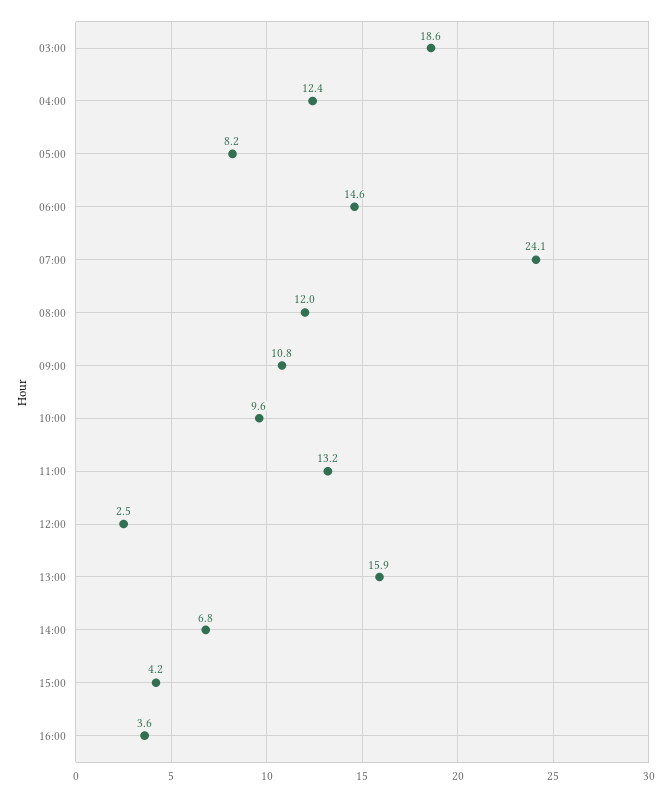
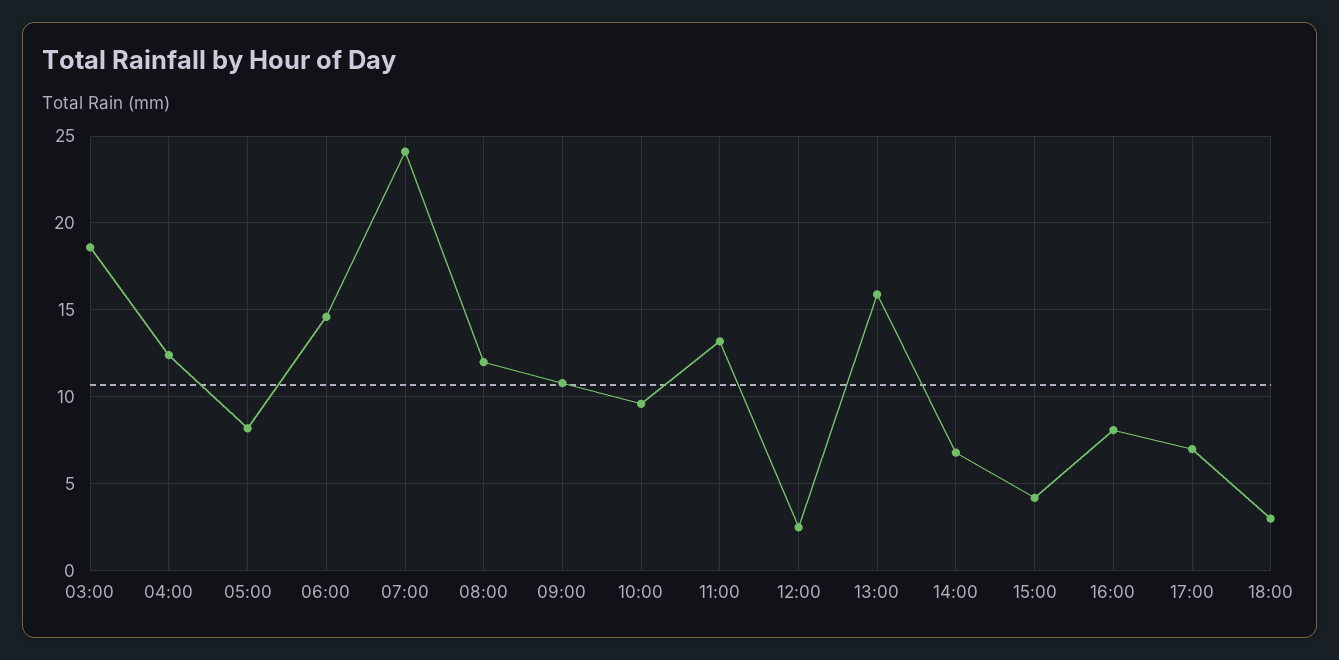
16:00: 3.6 -> 8
17:00: none -> 7
18:00: none -> 3

